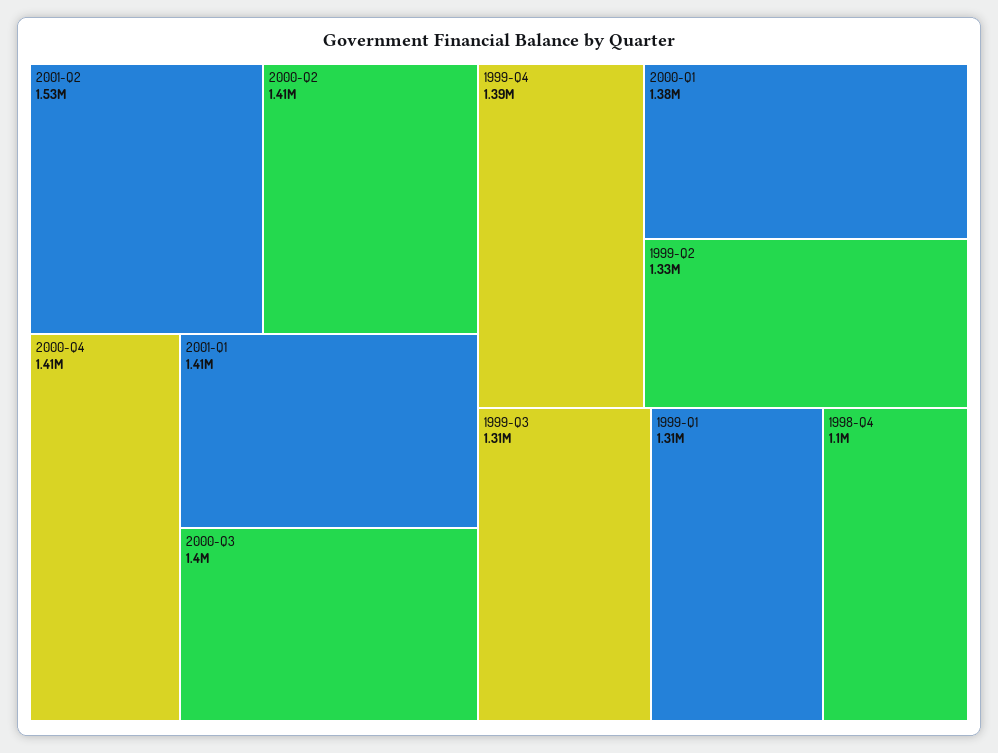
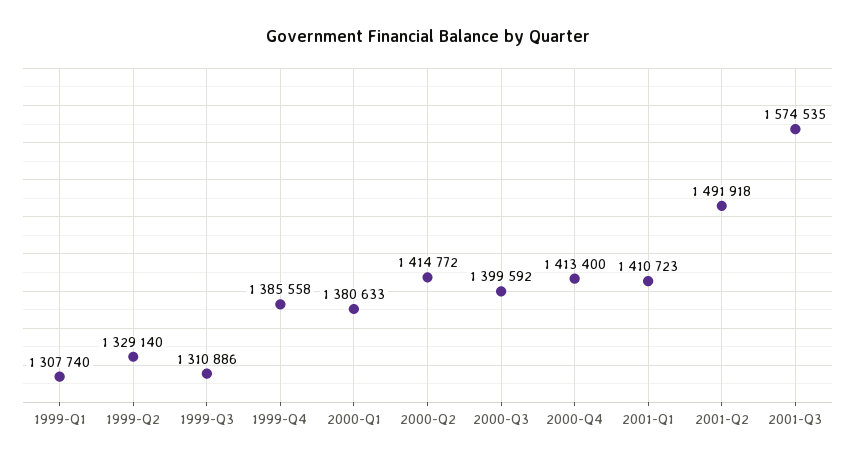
2001-Q2: 1530000 -> 1491918
1998-Q4: 1100000 -> none
2001-Q3: none -> 1574535

